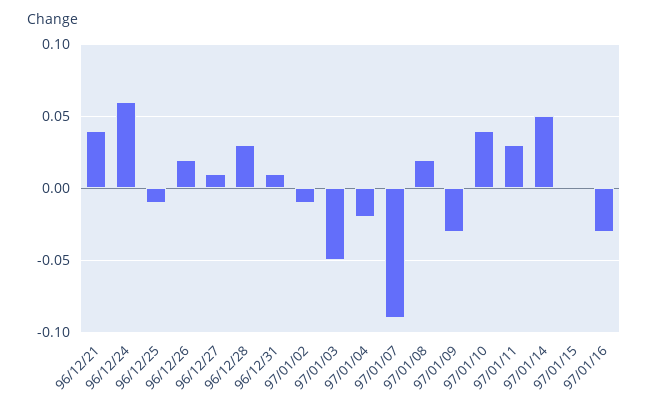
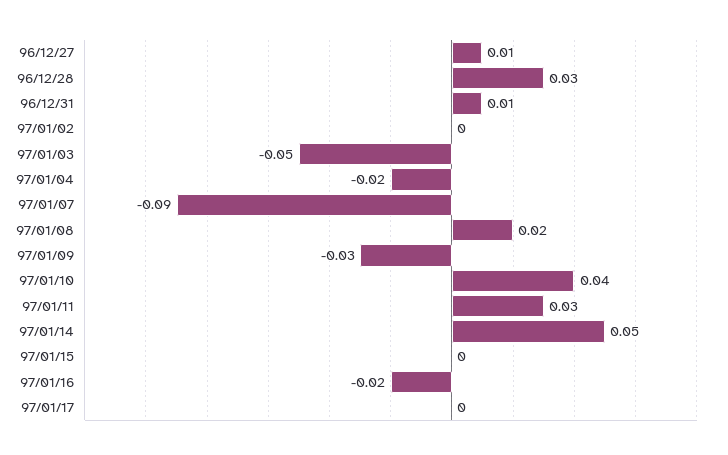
96/12/21: 0.04 -> none
96/12/24: 0.06 -> none
96/12/25: -0.01 -> none
96/12/26: 0.02 -> none
97/01/02: -0.01 -> 0
97/01/16: -0.03 -> -0.02
97/01/17: none -> 0

